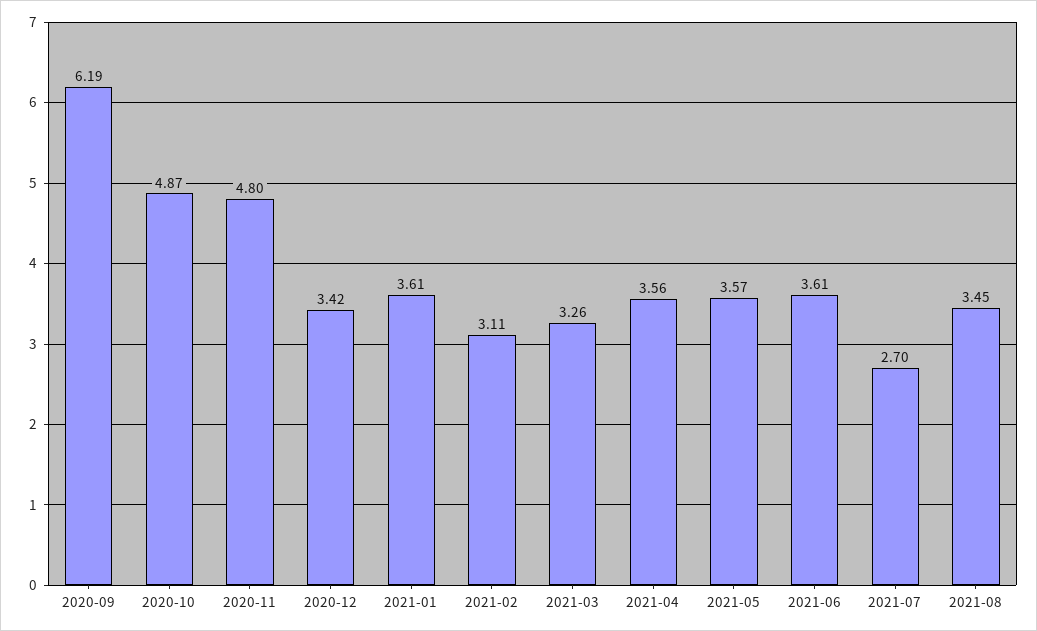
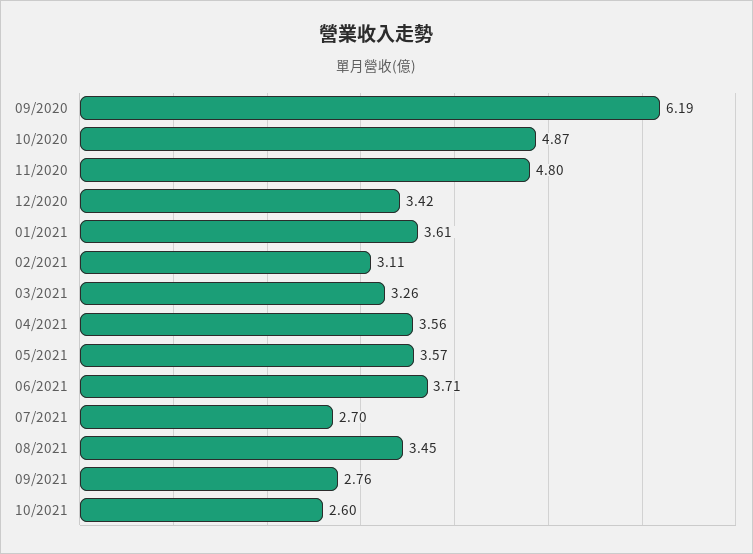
2021-06: 3.61 -> 3.71
09/2021: none -> 2.76
10/2021: none -> 2.6

